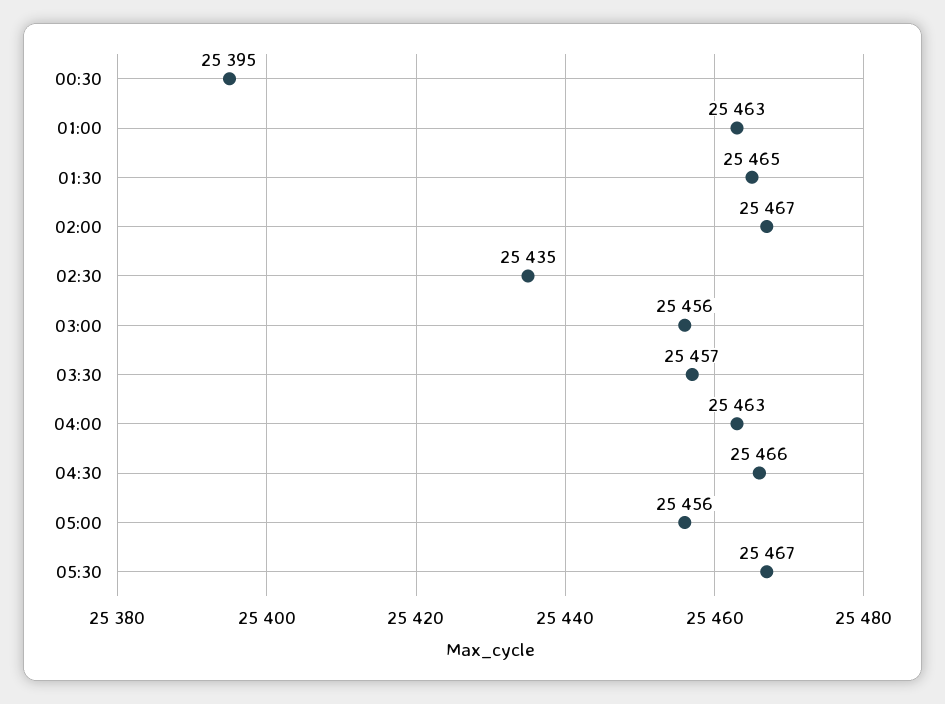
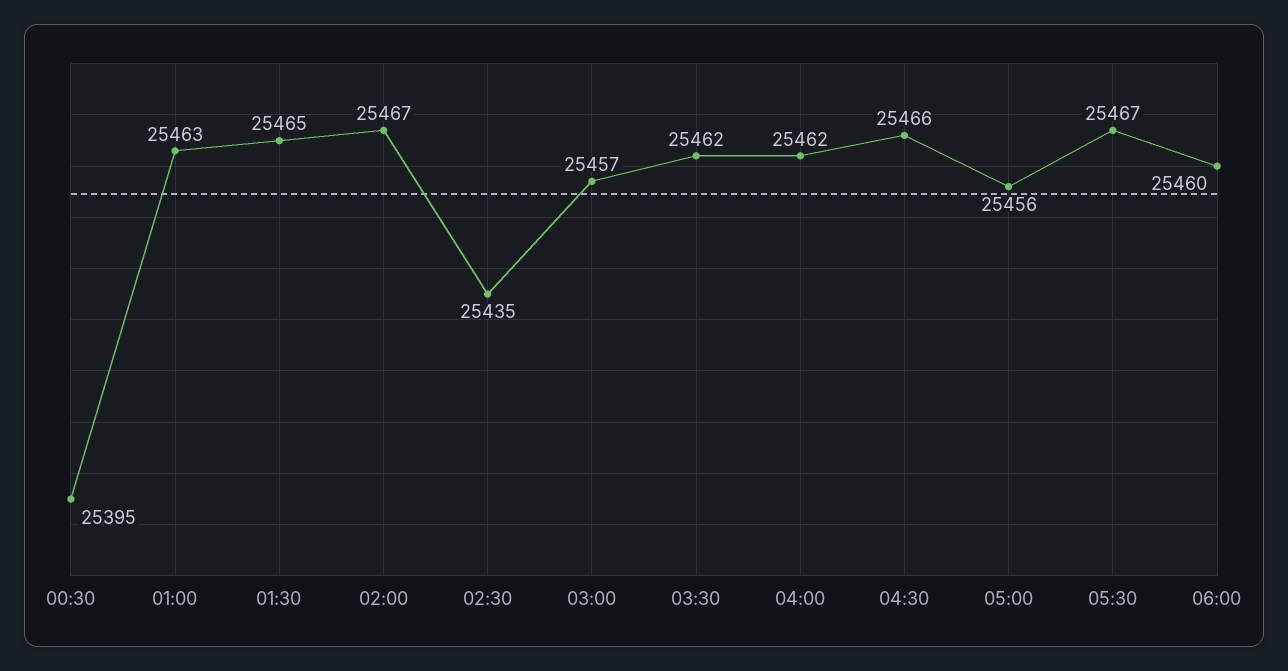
03:00: 25456 -> 25457
03:30: 25457 -> 25462
04:00: 25463 -> 25462
06:00: none -> 25460

